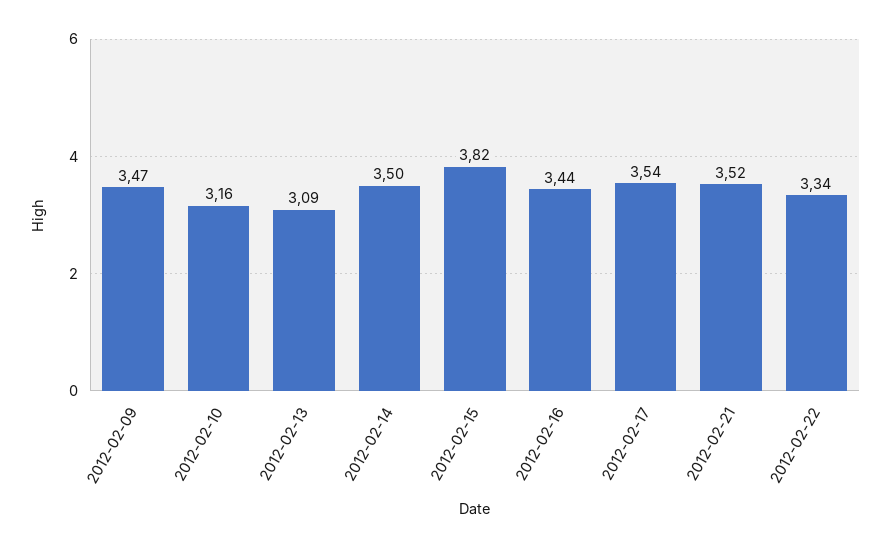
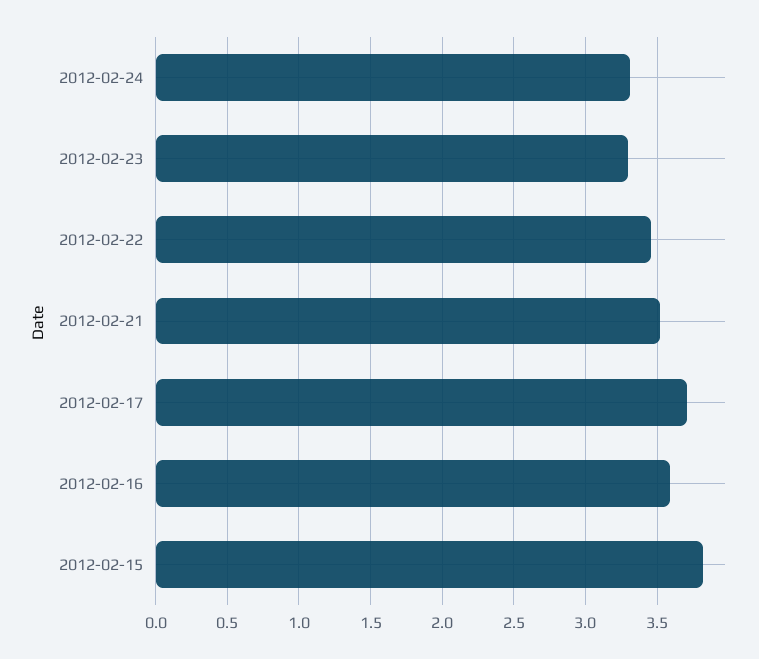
2012-02-09: 3.47 -> none
2012-02-10: 3.16 -> none
2012-02-13: 3.09 -> none
2012-02-14: 3.5 -> none
2012-02-16: 3.44 -> 3.6
2012-02-17: 3.54 -> 3.7
2012-02-22: 3.34 -> 3.45
2012-02-24: none -> 3.3
2012-02-23: none -> 3.3

